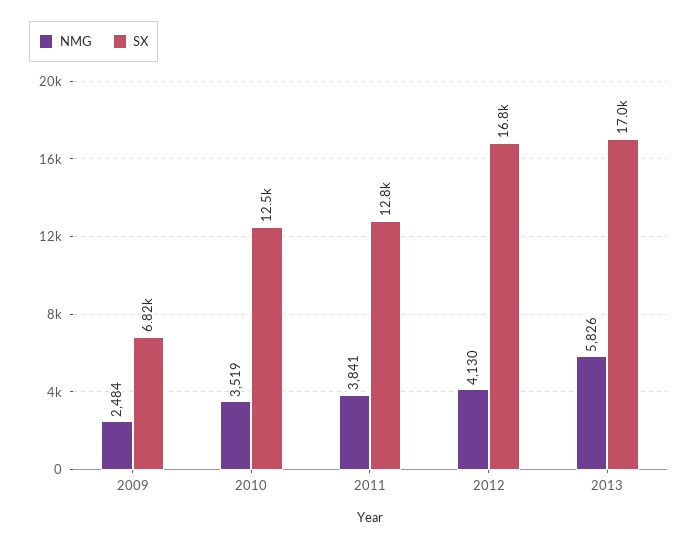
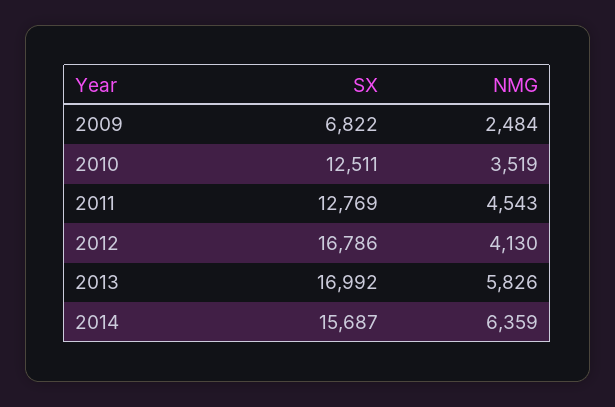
NMG, 2011: 3841 -> 4543
SX, 2014: none -> 15687
NMG, 2014: none -> 6359

